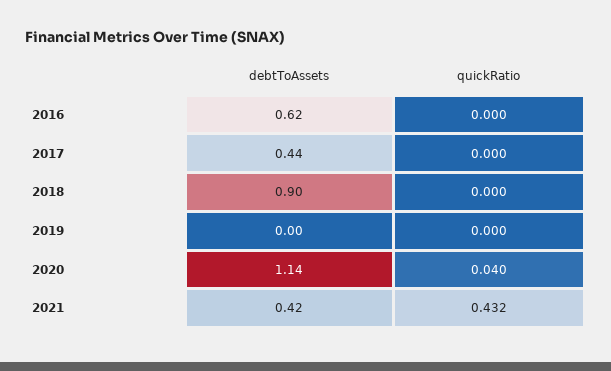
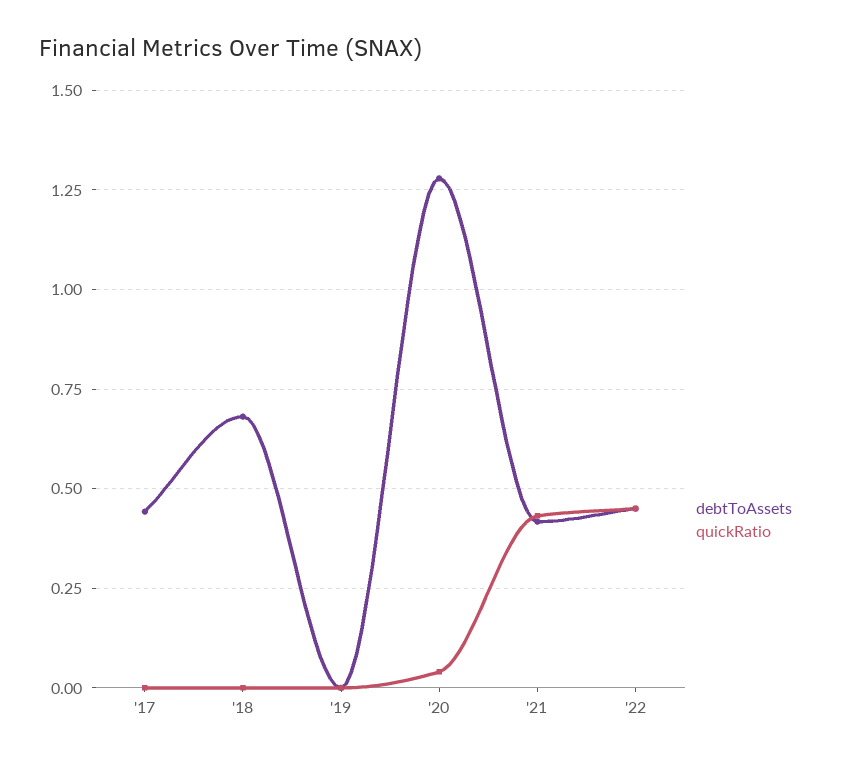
debtToAssets, 2016: 0.62 -> none
quickRatio, 2016: 0 -> none
debtToAssets, 2018: 0.9 -> 0.675
debtToAssets, 2020: 1.14 -> 1.275
debtToAssets, '22: none -> 0.45
quickRatio, '22: none -> 0.45

